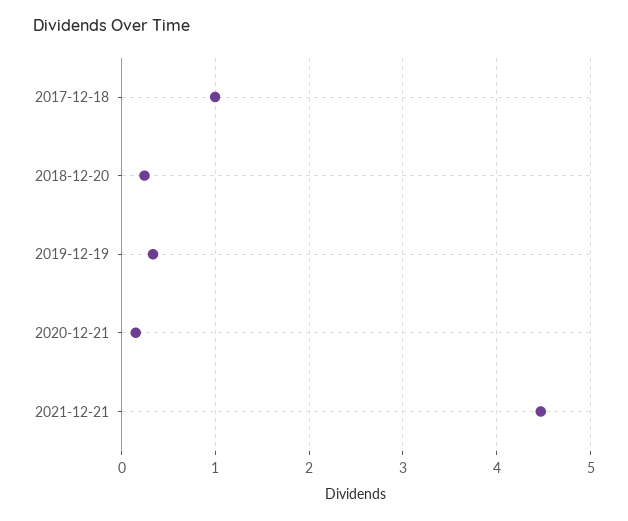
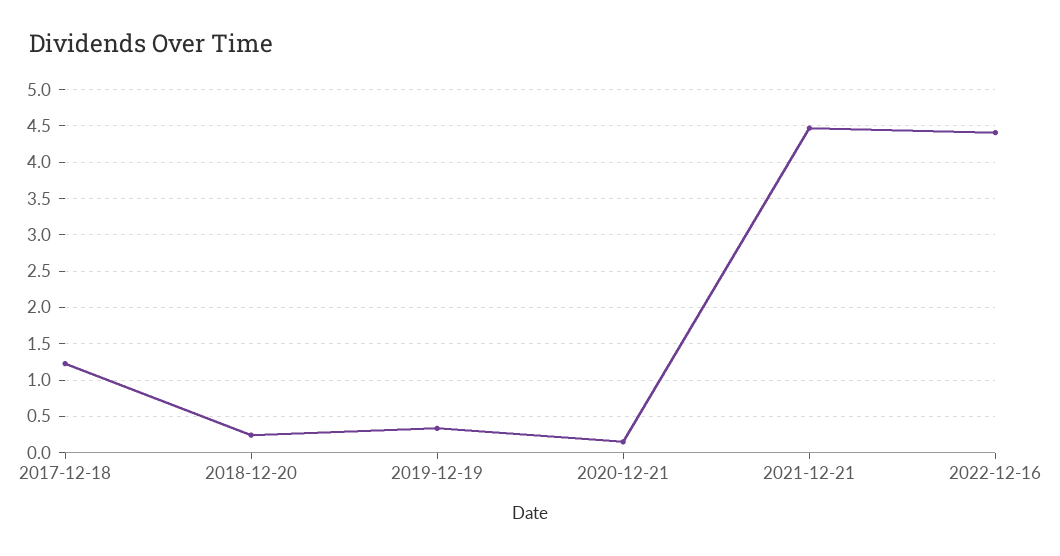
2017-12-18: 1 -> 1.2
2022-12-16: none -> 4.4

